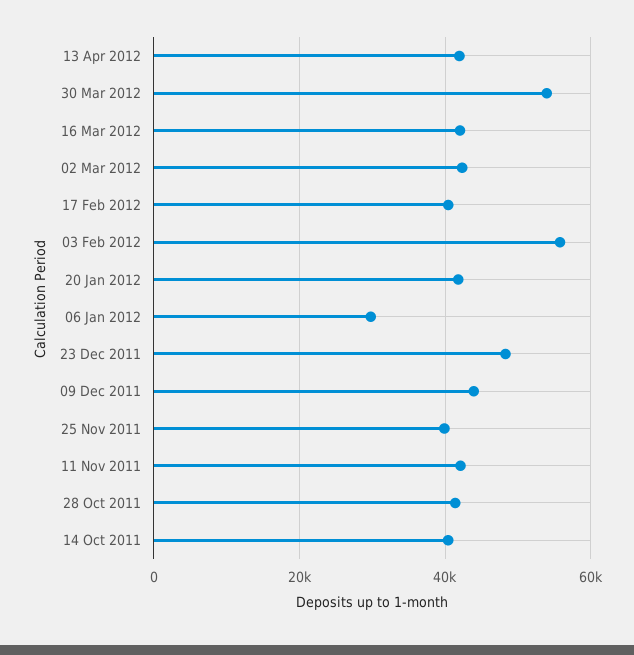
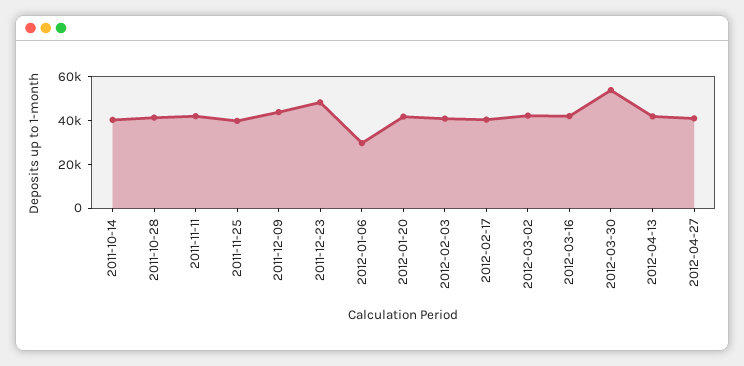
03 Feb 2012: 56000 -> 40000
2012-04-27: none -> 40000

